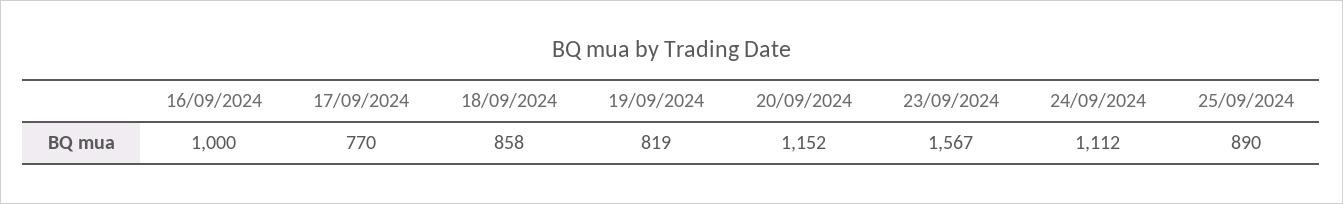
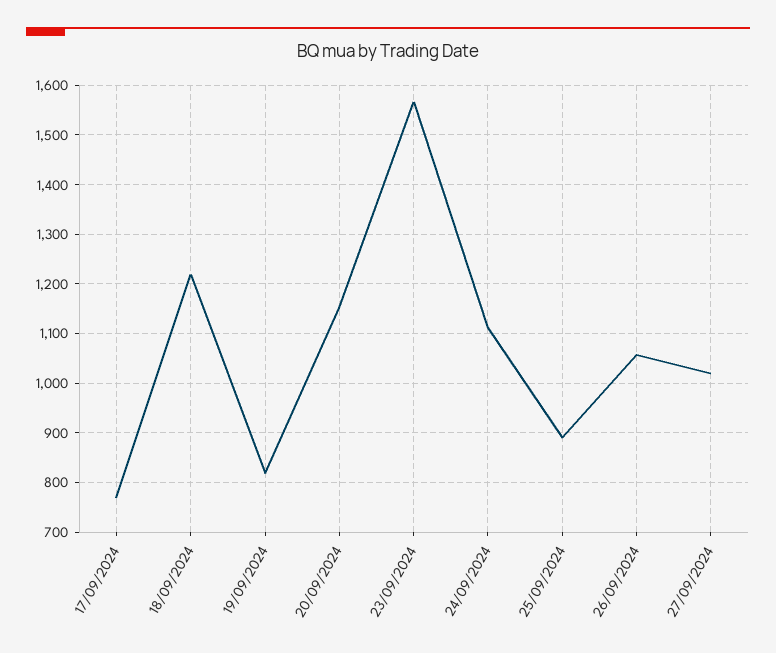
16/09/2024: 1000 -> none
18/09/2024: 858 -> 1220
26/09/2024: none -> 1060
27/09/2024: none -> 1020

